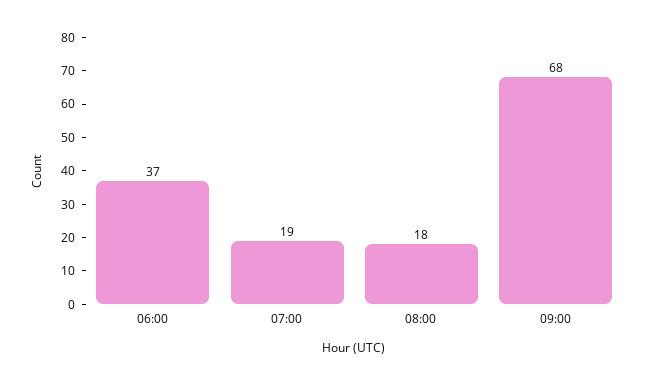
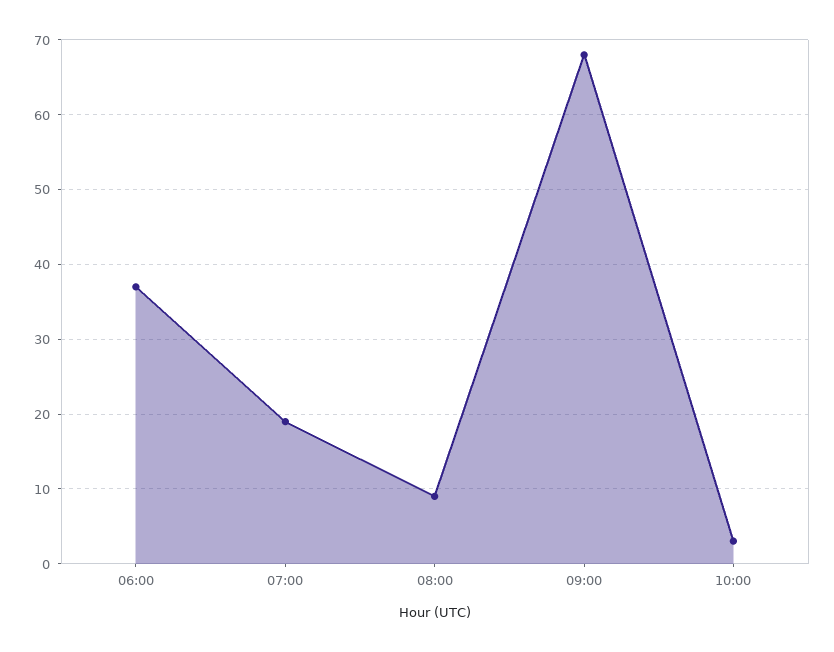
08:00: 18 -> 9
10:00: none -> 3

